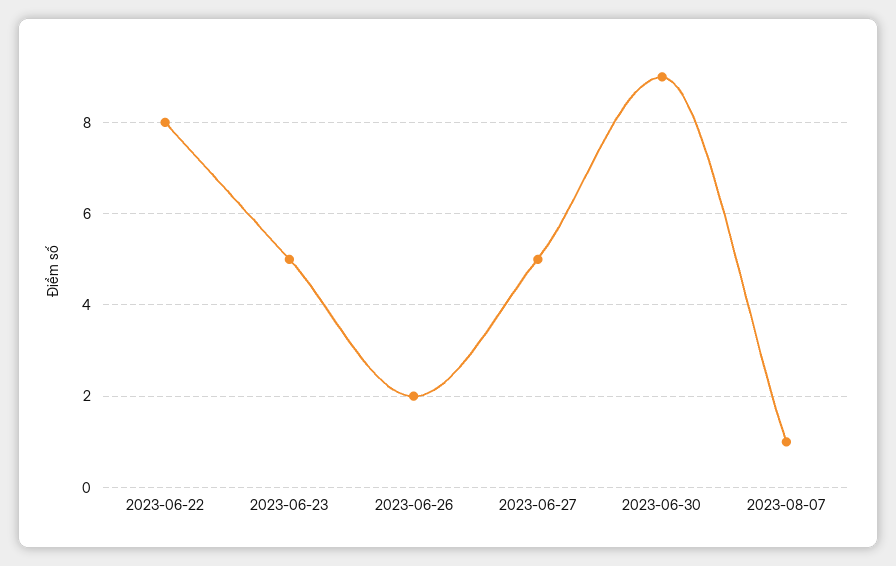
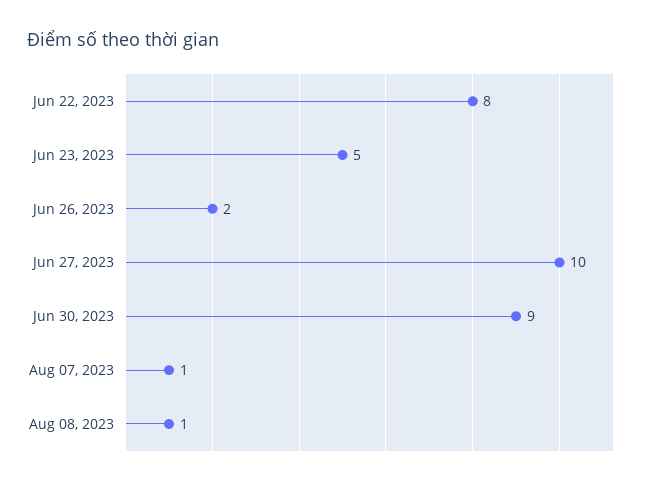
2023-06-27: 5 -> 10
Aug 08, 2023: none -> 1

